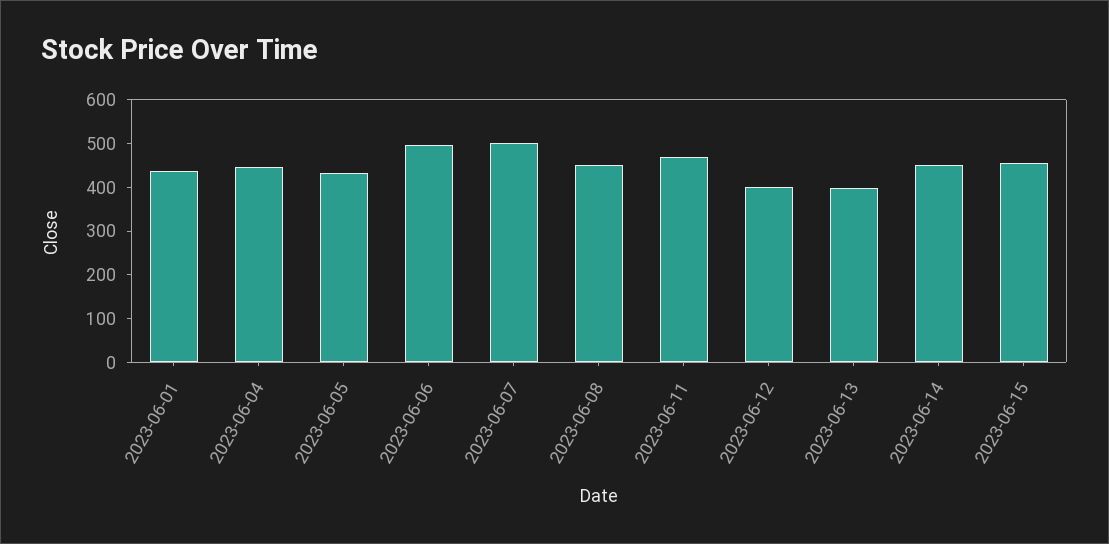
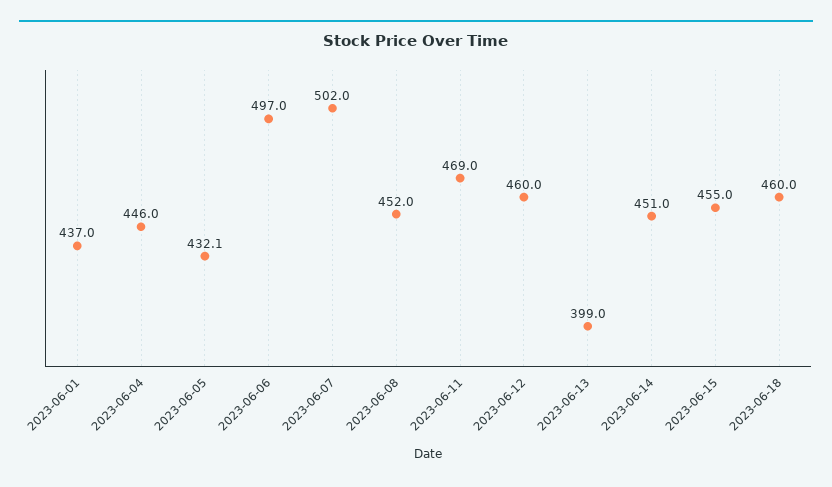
2023-06-12: 400 -> 460
2023-06-18: none -> 460

